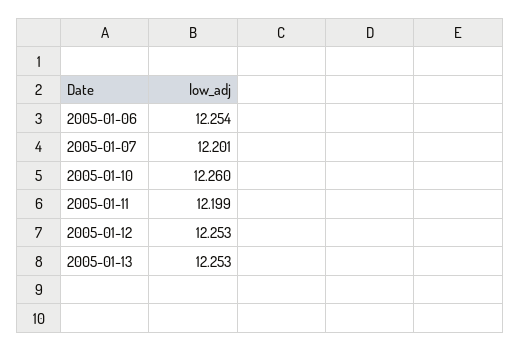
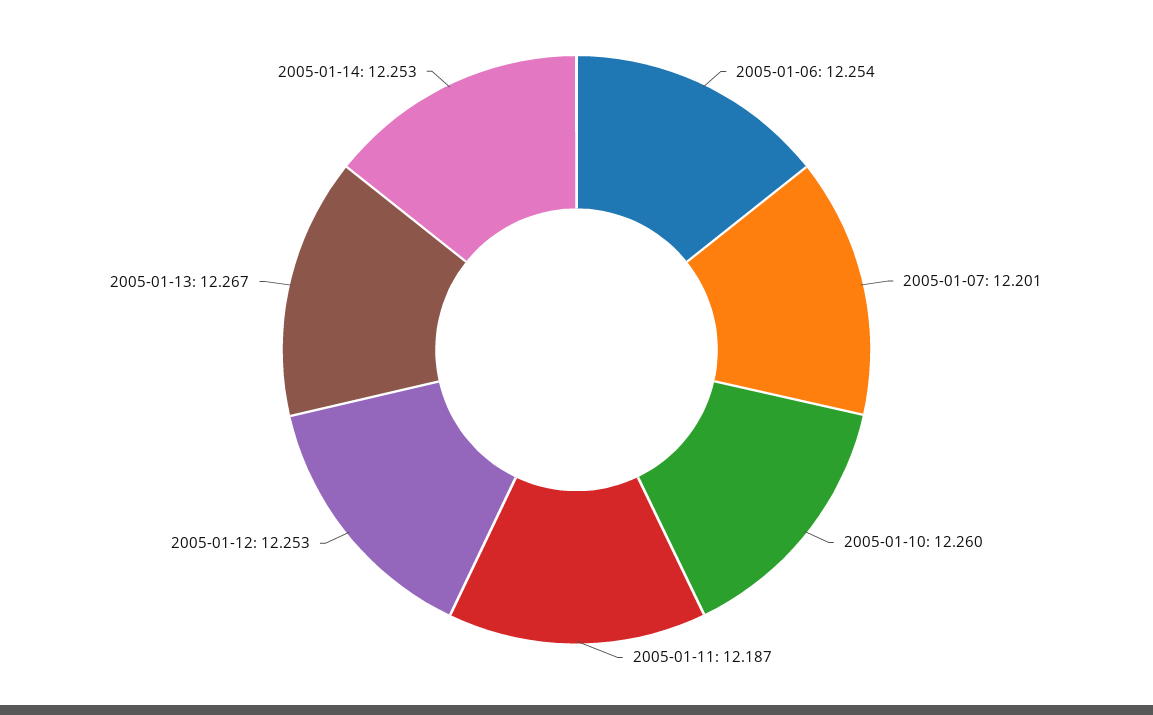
2005-01-11: 12.199 -> 12.187
2005-01-13: 12.253 -> 12.267
2005-01-14: none -> 12.253

